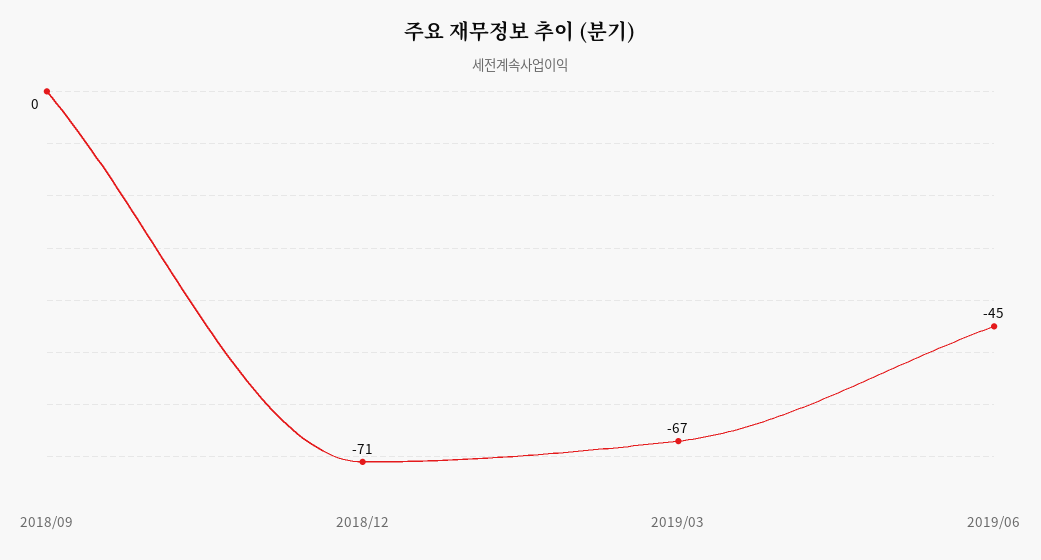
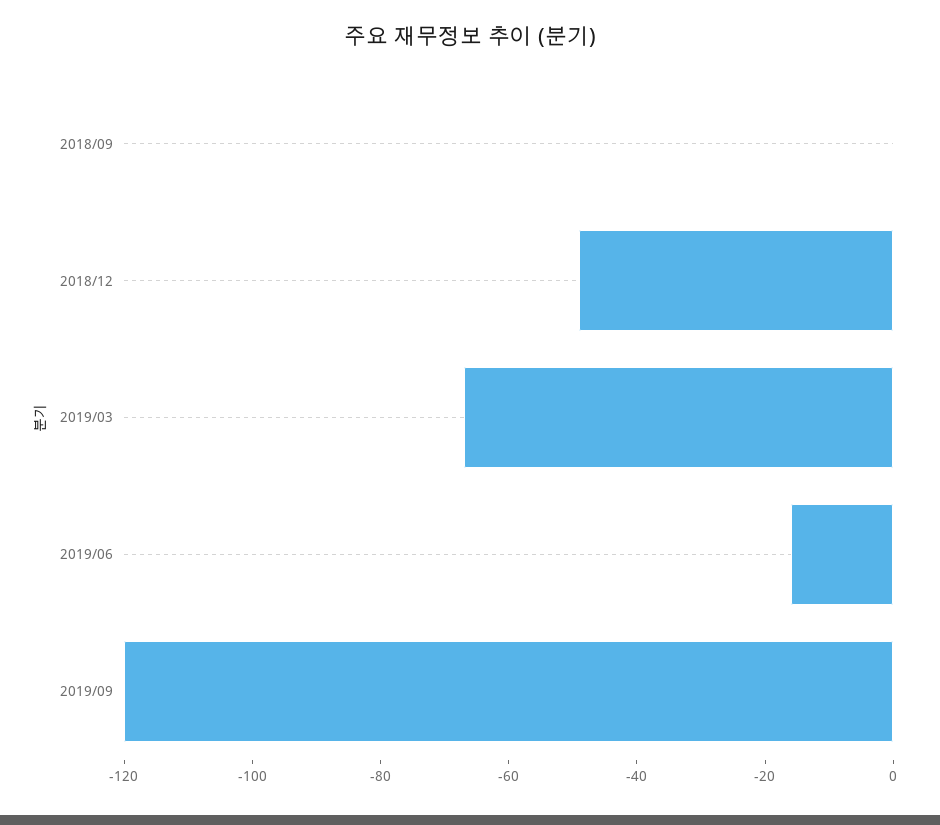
2018/12: -71 -> -50
2019/06: -45 -> -15
2019/09: none -> -120

